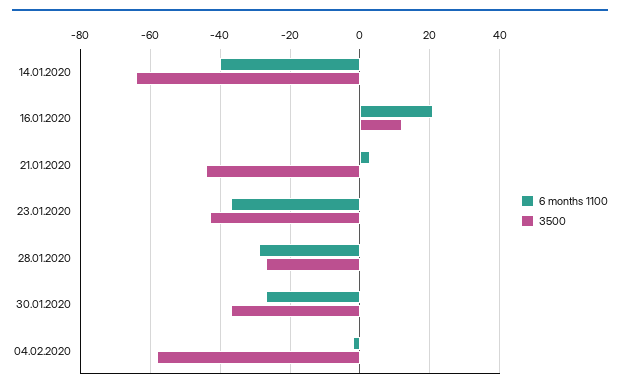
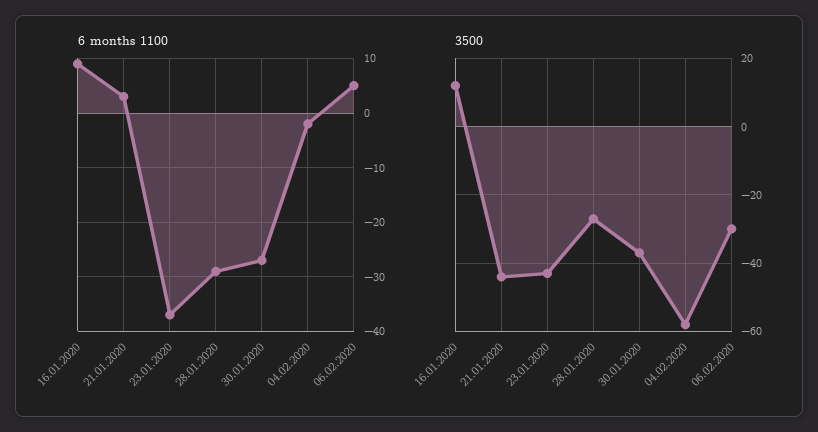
6 months 1100, 14.01.2020: -40 -> none
3500, 14.01.2020: -65 -> none
6 months 1100, 16.01.2020: 20 -> 10
6 months 1100, 06.02.2020: none -> 5
3500, 06.02.2020: none -> -30

